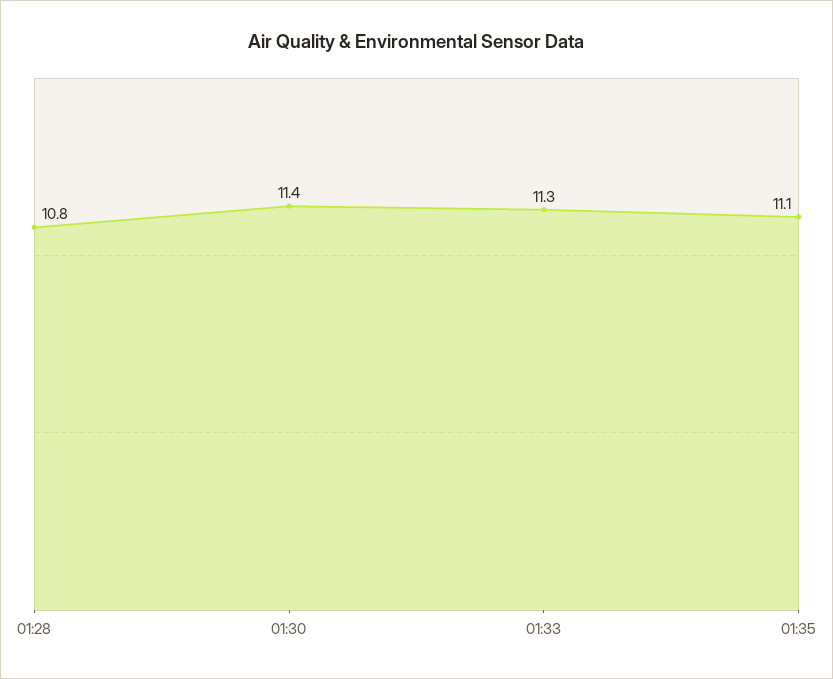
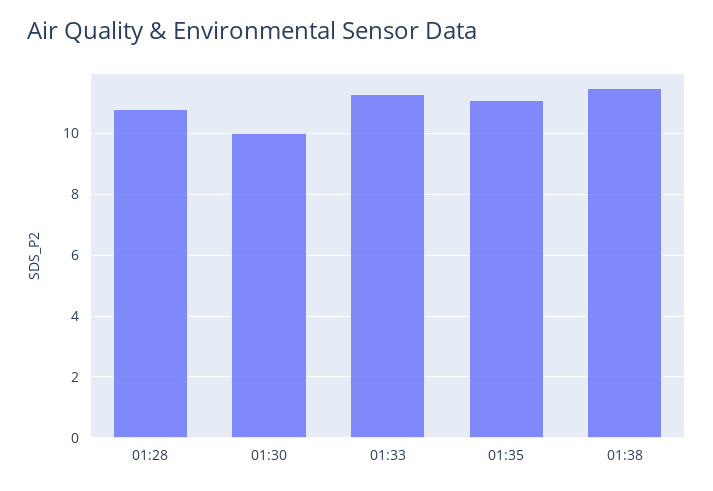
01:30: 11.4 -> 10
01:38: none -> 11.5

